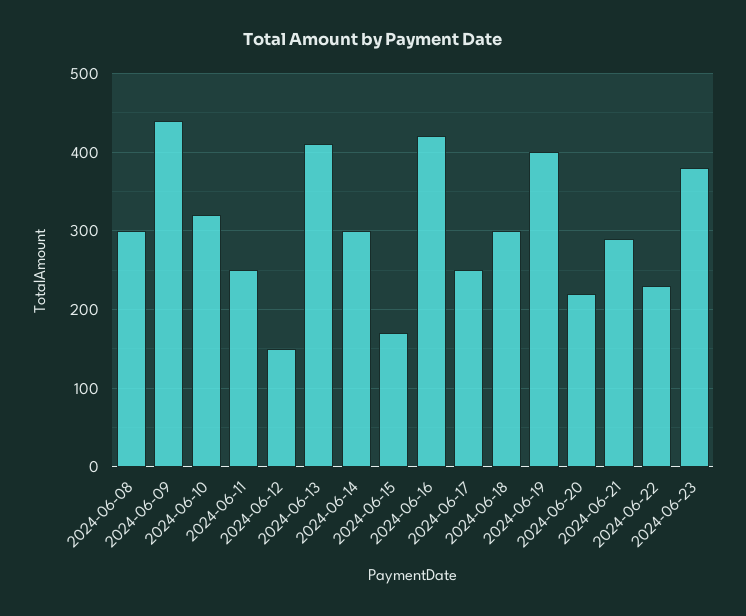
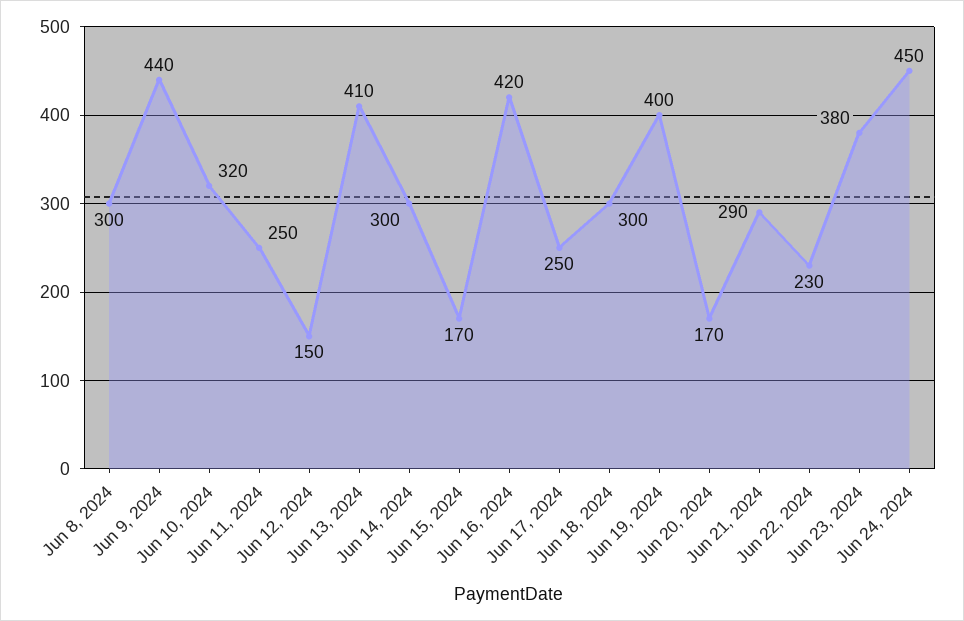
2024-06-20: 220 -> 170
Jun 24, 2024: none -> 450

